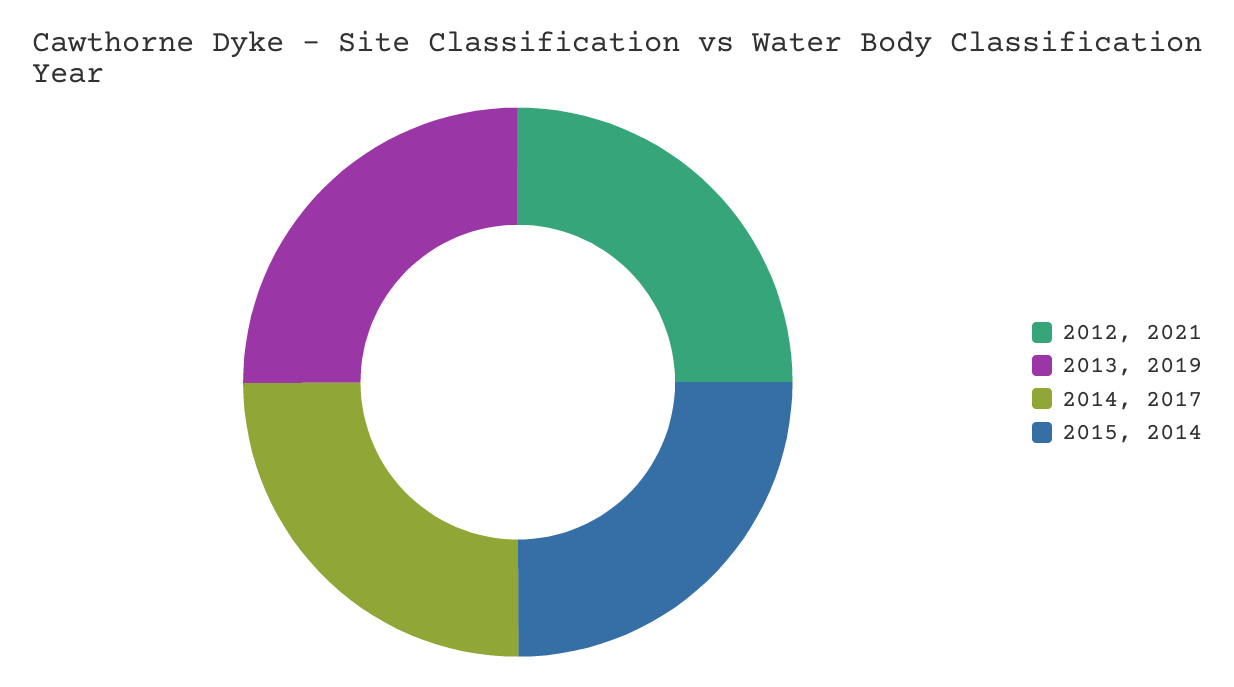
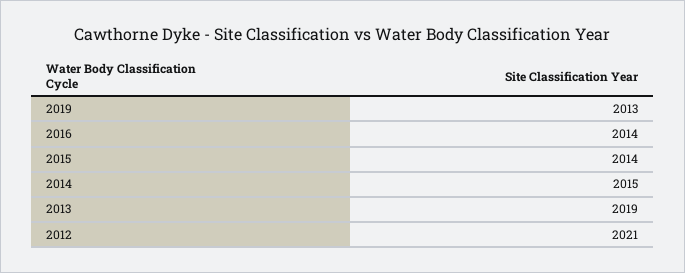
2014: 2017 -> 2015
2019: none -> 2013
2016: none -> 2014

